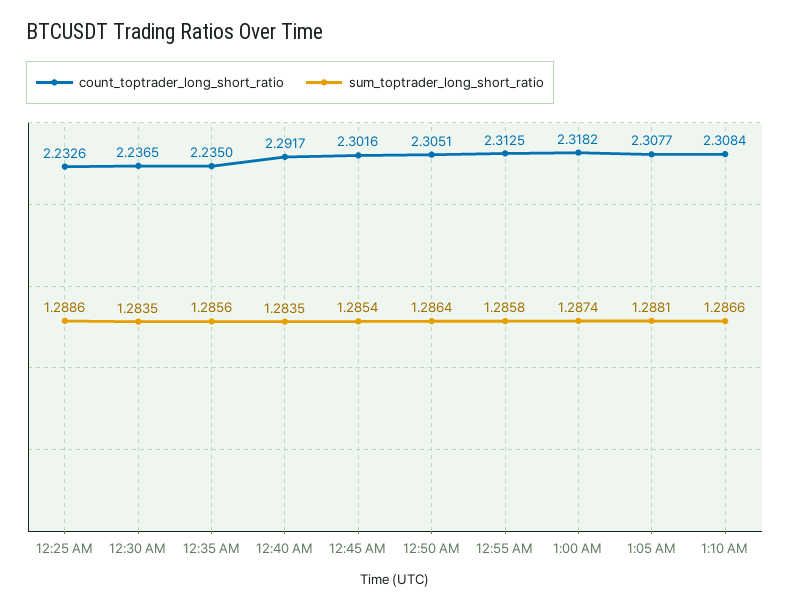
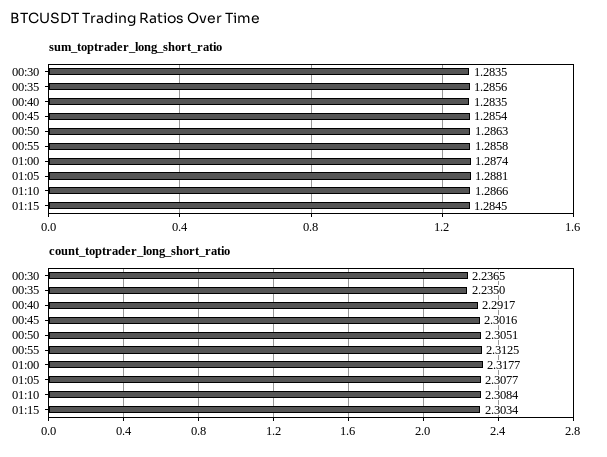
count_toptrader_long_short_ratio, 12:25 AM: 2.2326 -> none
sum_toptrader_long_short_ratio, 12:25 AM: 1.2886 -> none
sum_toptrader_long_short_ratio, 12:50 AM: 1.2864 -> 1.2863
count_toptrader_long_short_ratio, 1:00 AM: 2.3182 -> 2.3177
sum_toptrader_long_short_ratio, 01:15: none -> 1.2845
count_toptrader_long_short_ratio, 01:15: none -> 2.3034

